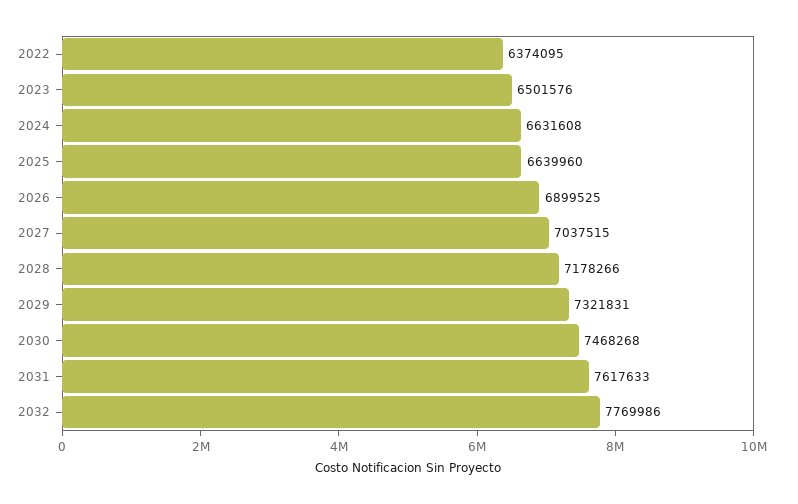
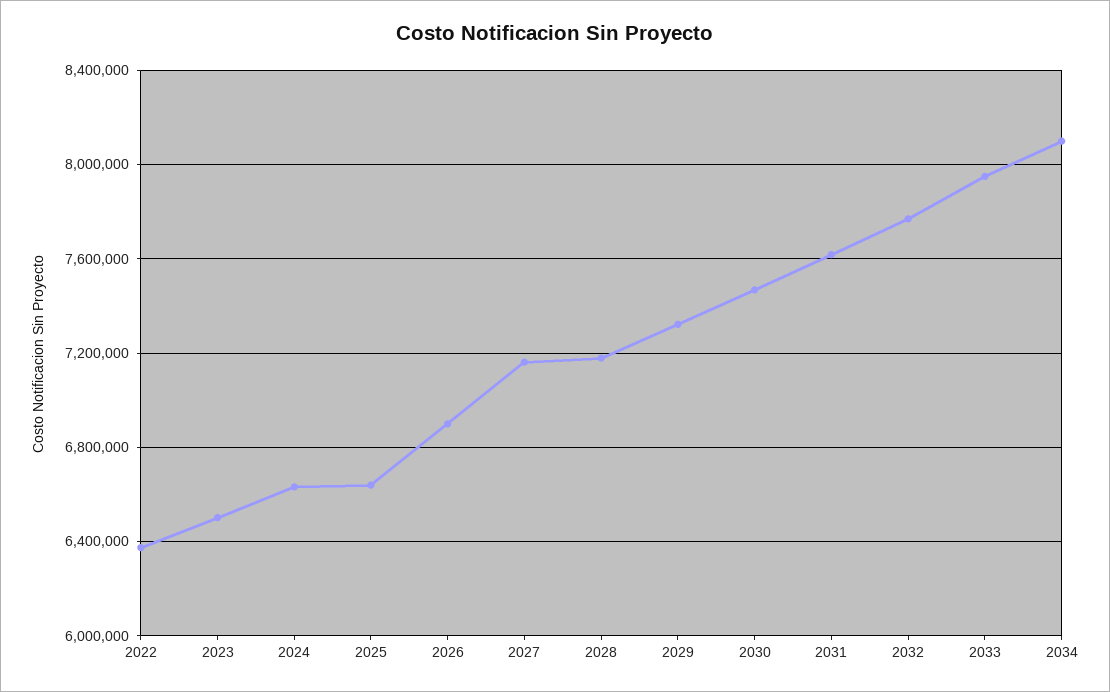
2027: 7037515 -> 7150000
2033: none -> 7950000
2034: none -> 8100000

